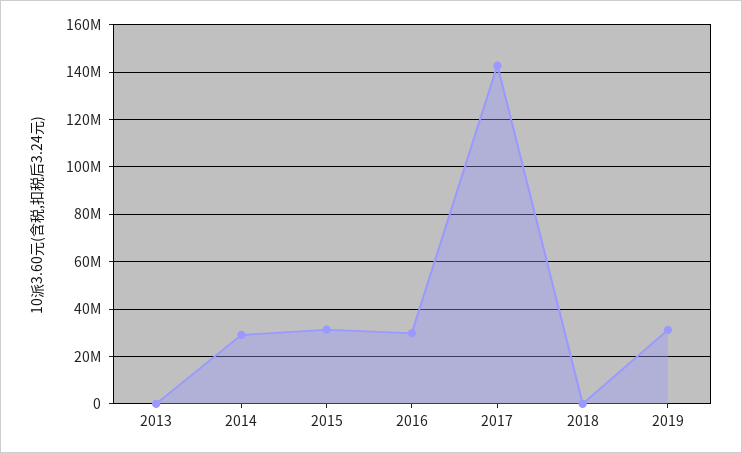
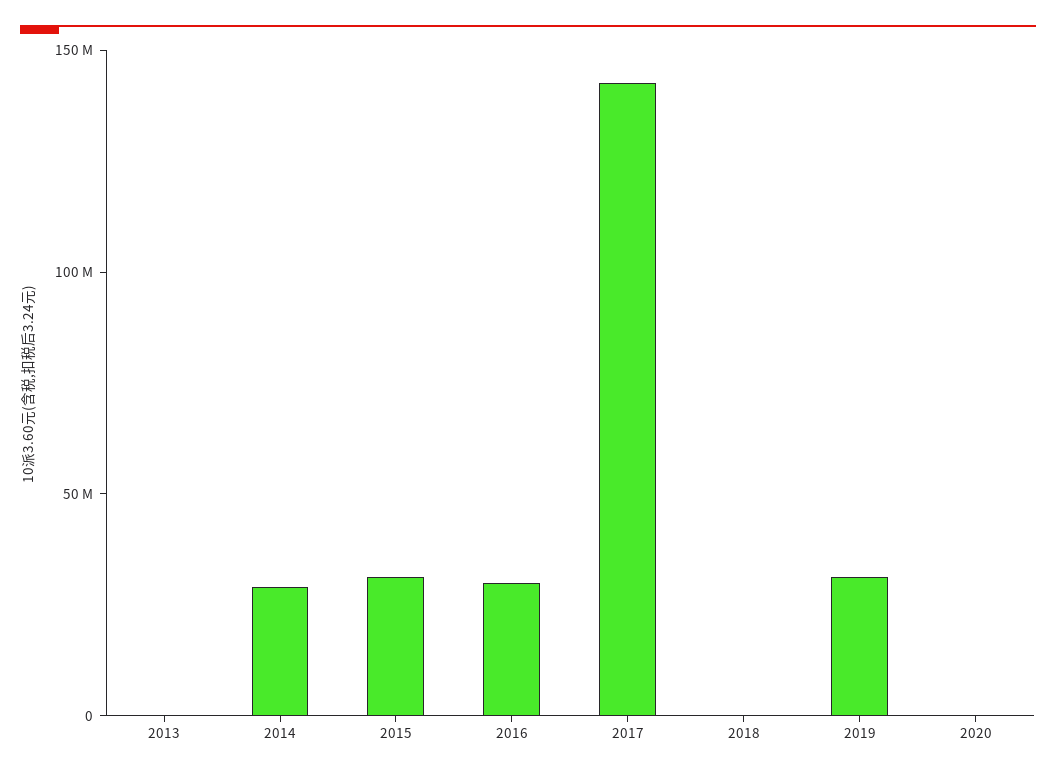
2020: none -> 0

